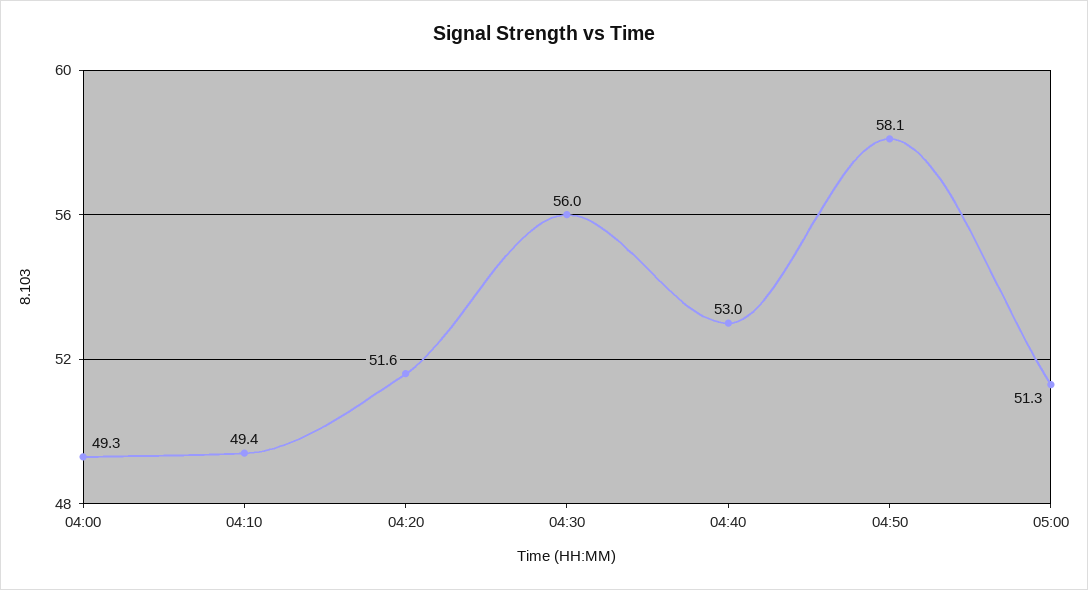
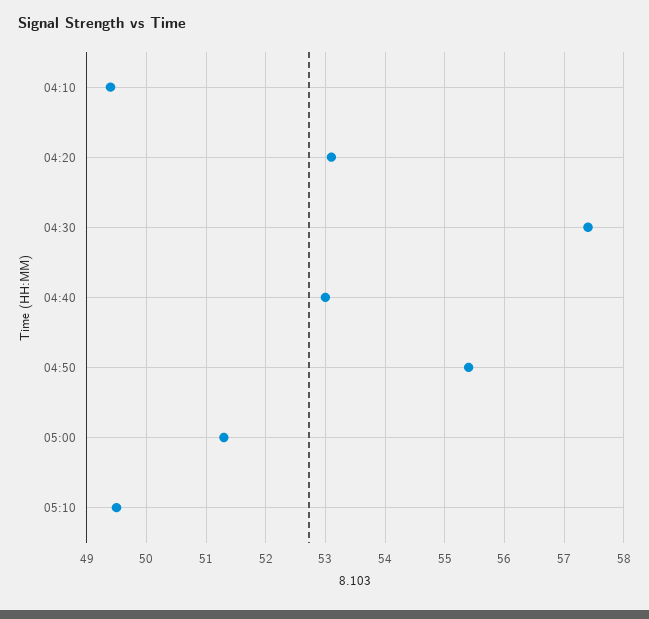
04:00: 49.3 -> none
04:20: 51.6 -> 53
04:30: 56 -> 57.5
04:50: 58.1 -> 55.5
05:10: none -> 49.5

